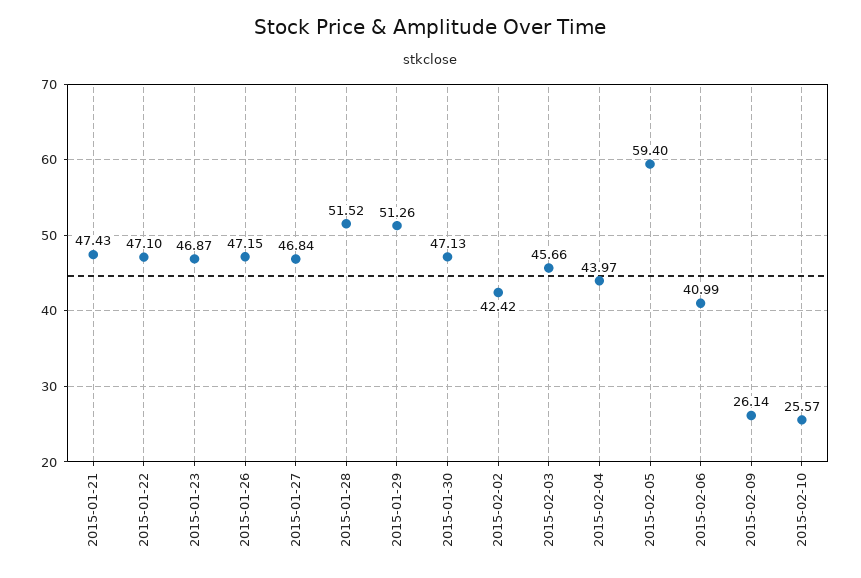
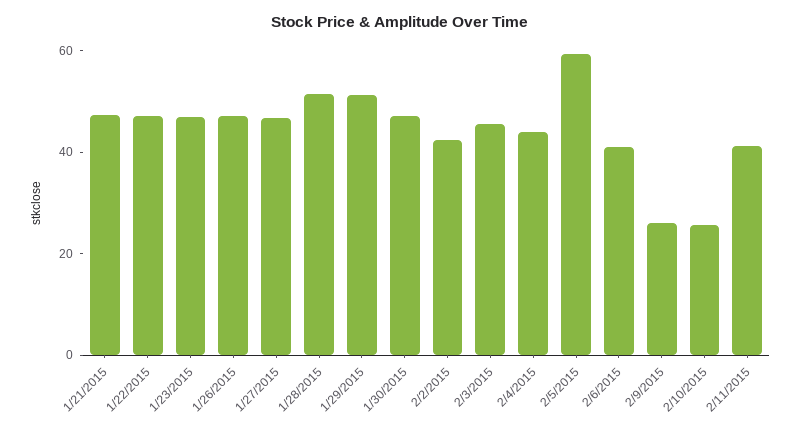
2/11/2015: none -> 40

